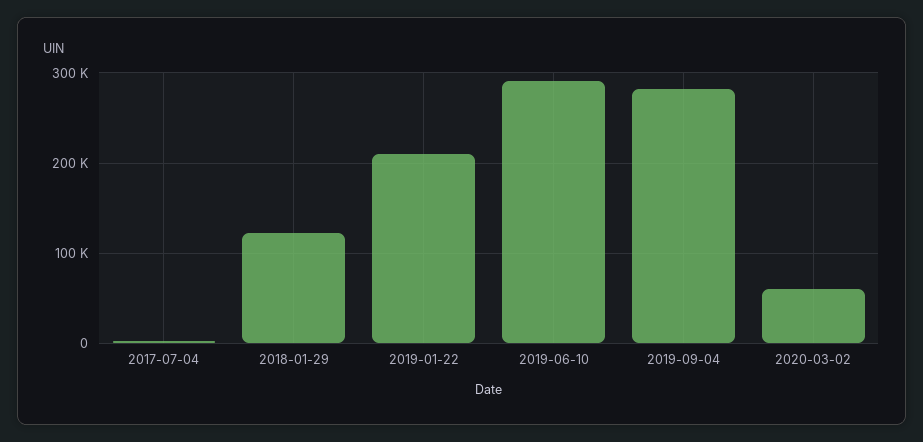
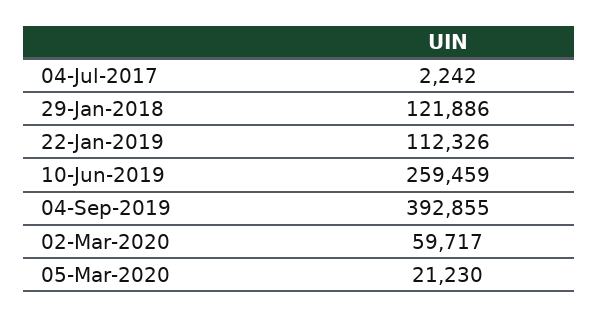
2019-01-22: 210000 -> 112326
2019-06-10: 290000 -> 259459
2019-09-04: 280000 -> 392855
05-Mar-2020: none -> 21230

